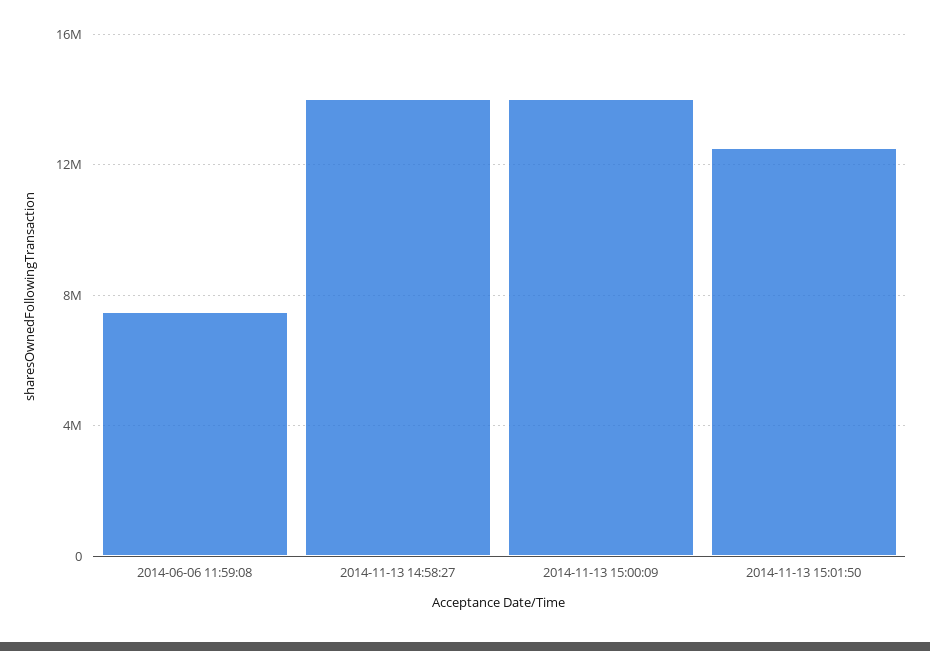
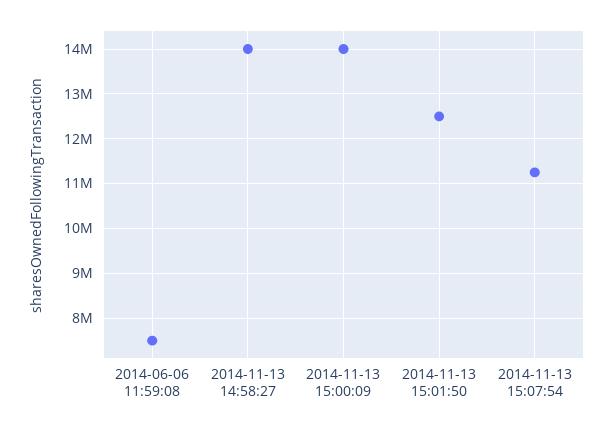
2014-11-13 15:07:54: none -> 11200000

